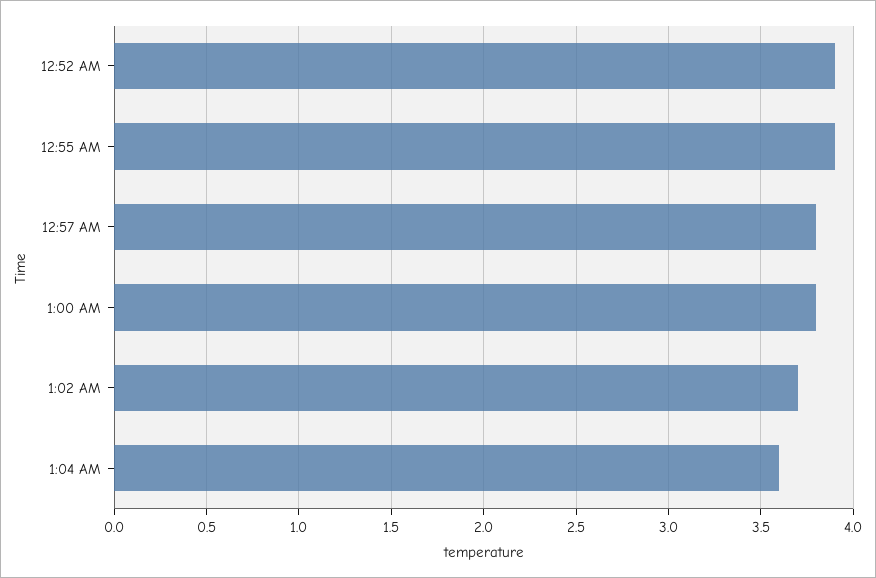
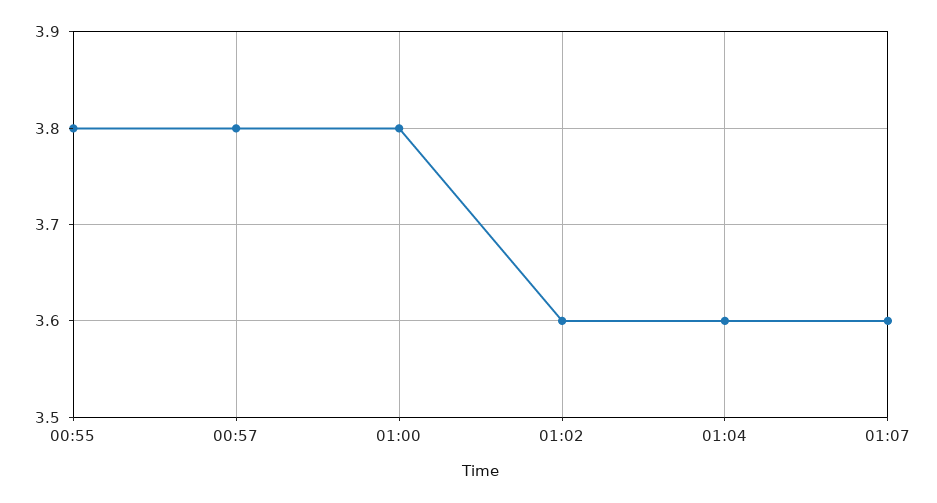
12:52 AM: 3.9 -> none
12:55 AM: 3.9 -> 3.8
1:02 AM: 3.7 -> 3.6
01:07: none -> 3.6

